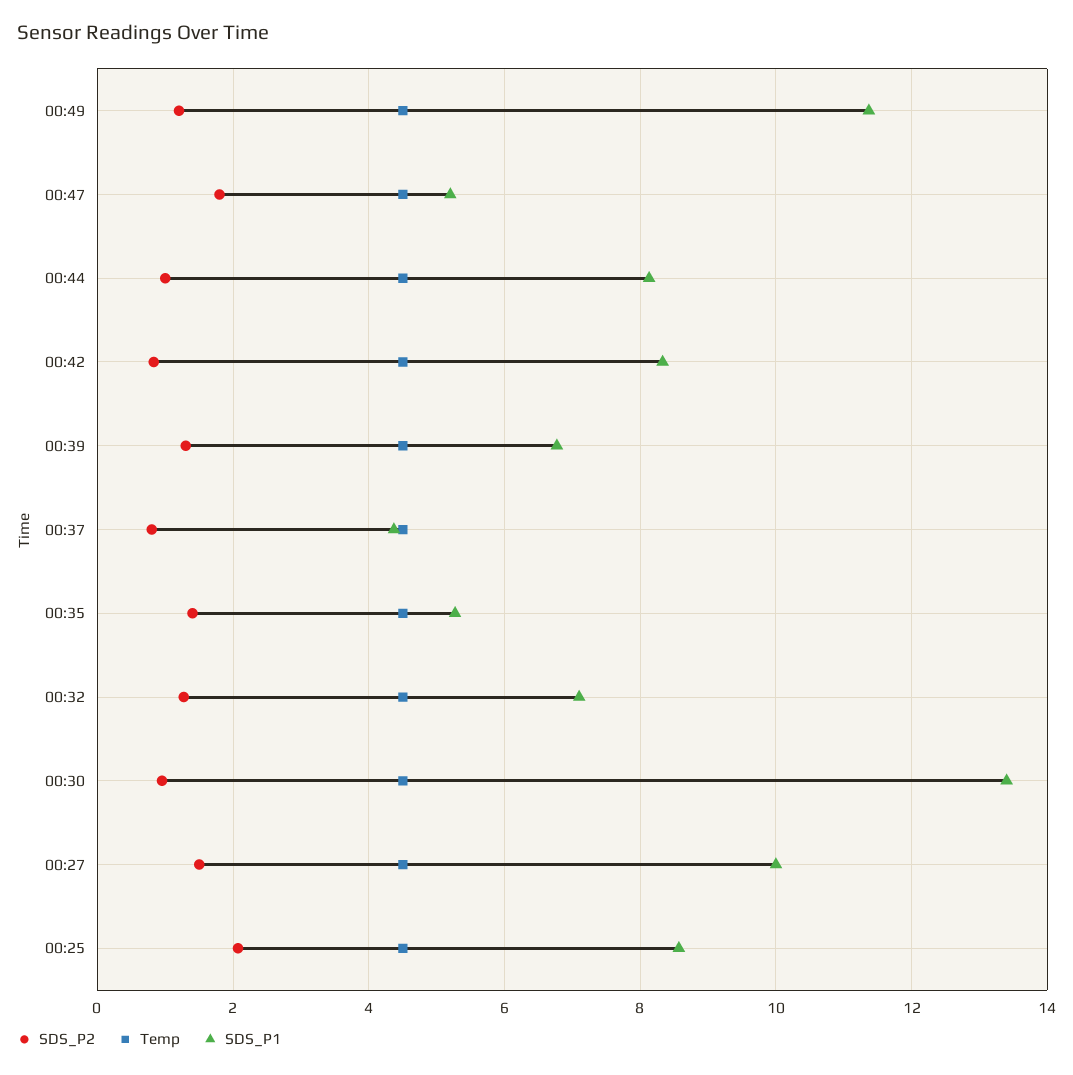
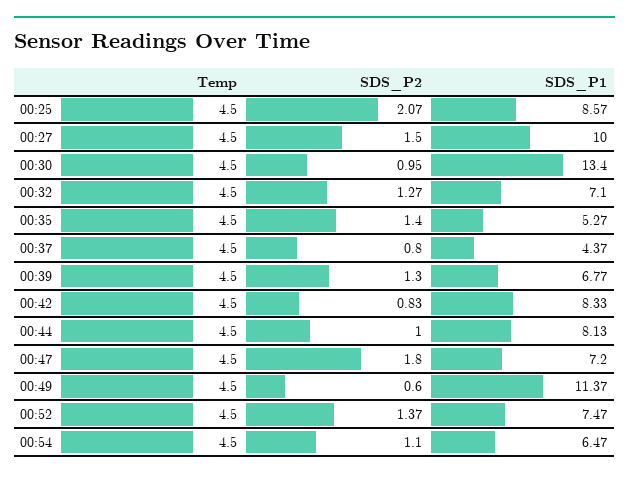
SDS_P2, 00:49: 1.2 -> 0.6
SDS_P1, 00:47: 5.2 -> 7.2
Temp, 00:52: none -> 4.5
SDS_P2, 00:52: none -> 1.37
SDS_P1, 00:52: none -> 7.47
Temp, 00:54: none -> 4.5
SDS_P2, 00:54: none -> 1.1
SDS_P1, 00:54: none -> 6.47

